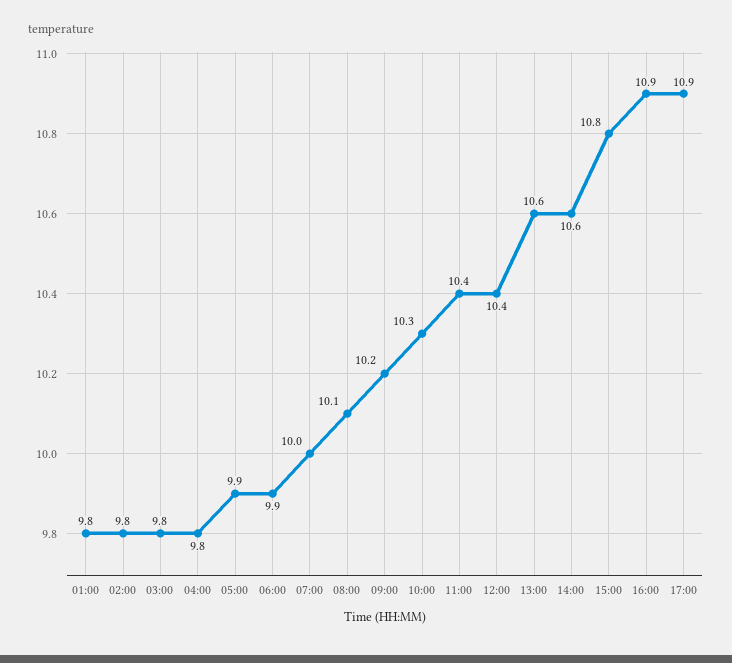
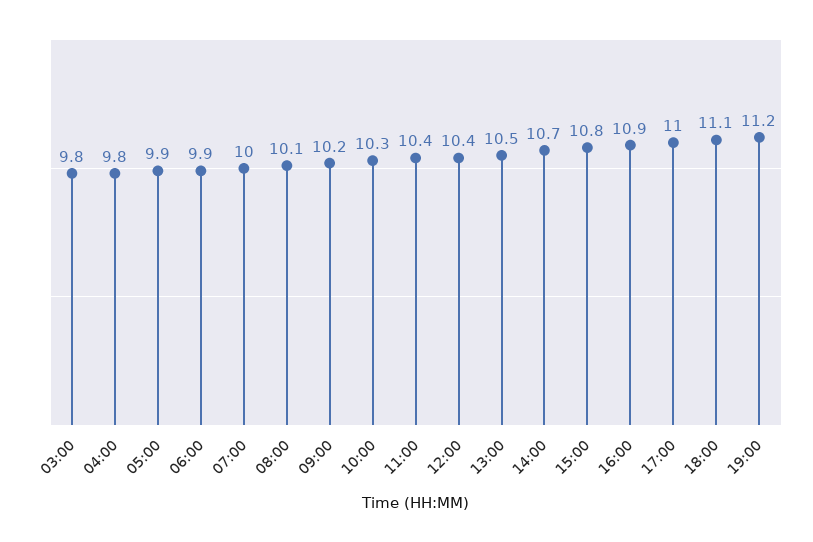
01:00: 9.8 -> none
02:00: 9.8 -> none
13:00: 10.6 -> 10.5
14:00: 10.6 -> 10.7
17:00: 10.9 -> 11
18:00: none -> 11.1
19:00: none -> 11.2

